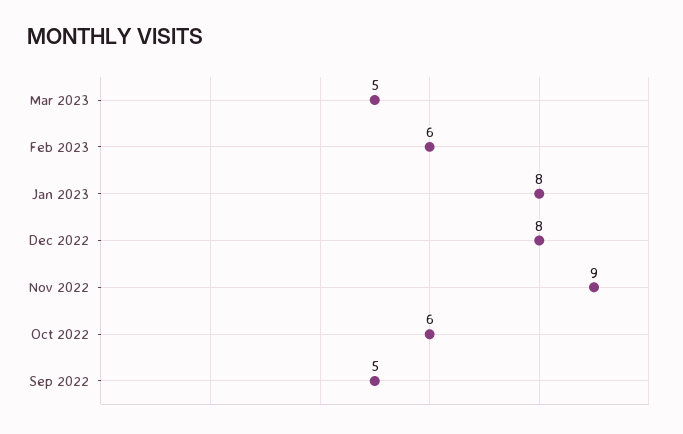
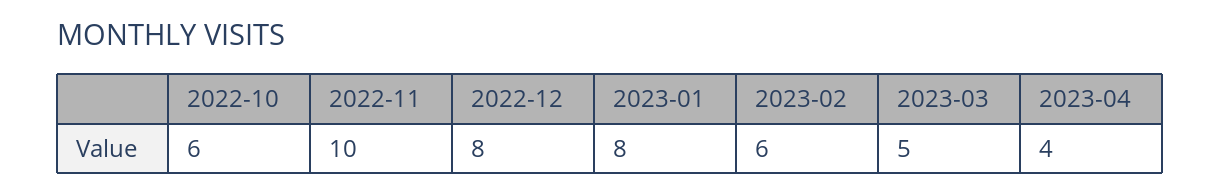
Nov 2022: 9 -> 10
Sep 2022: 5 -> none
2023-04: none -> 4

